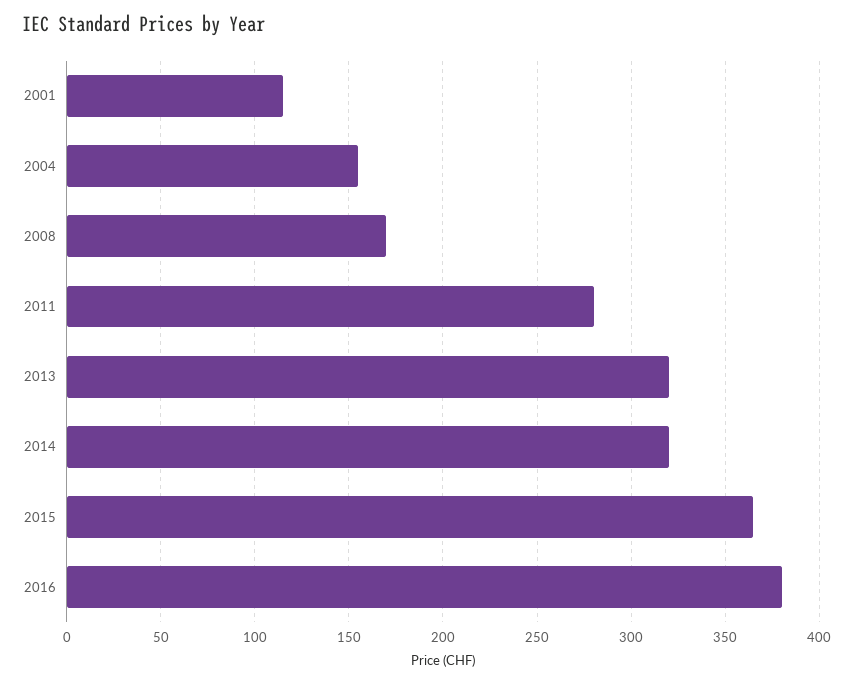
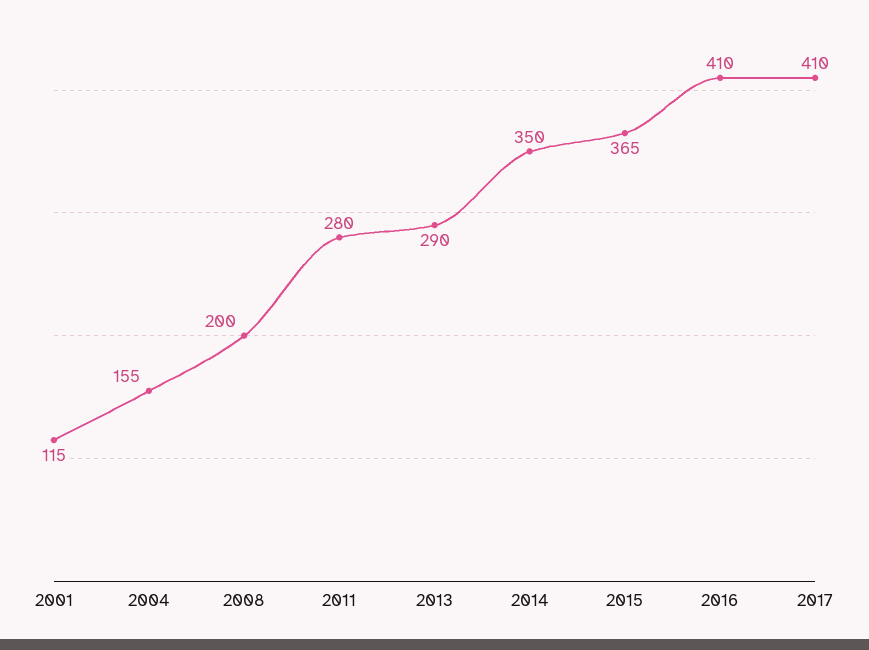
2008: 170 -> 200
2013: 320 -> 290
2014: 320 -> 350
2016: 380 -> 410
2017: none -> 410

